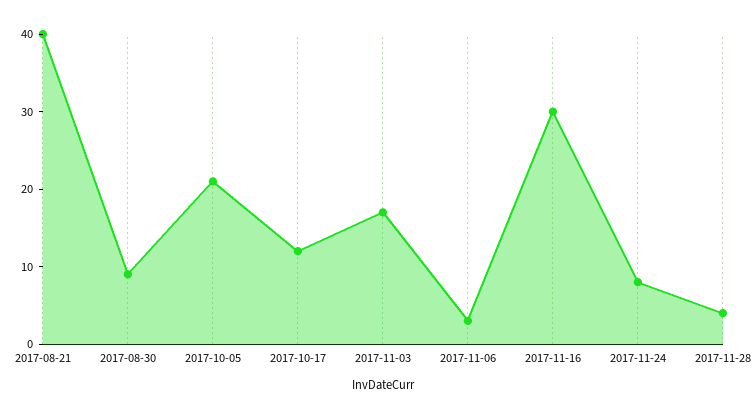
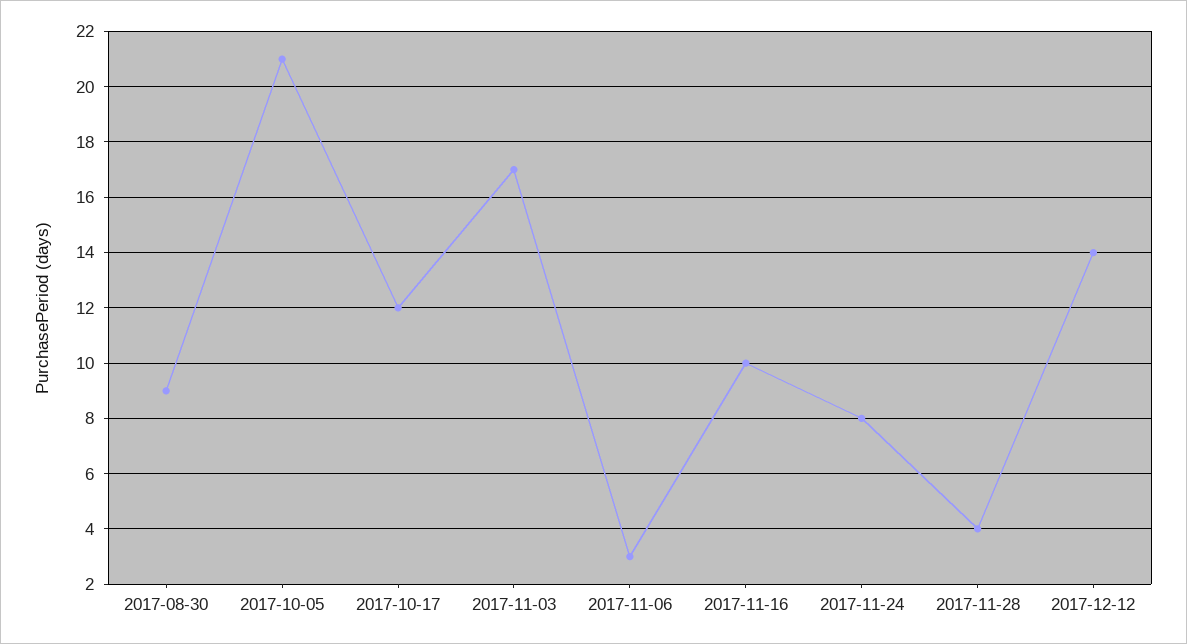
2017-08-21: 40 -> none
2017-11-16: 30 -> 10
2017-12-12: none -> 14

